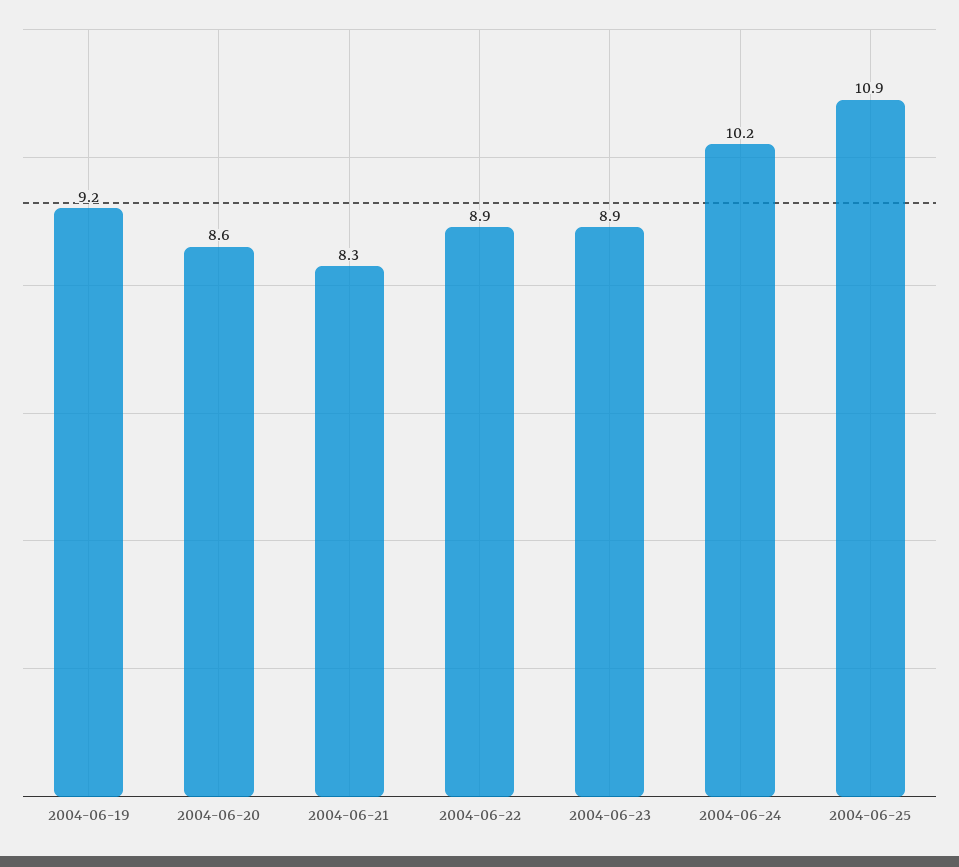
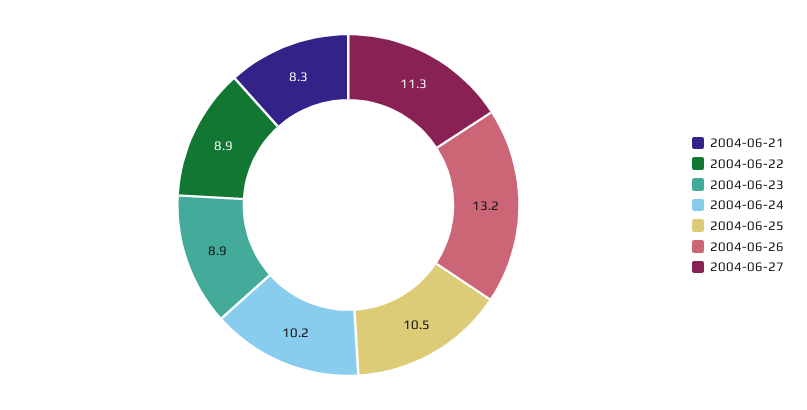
2004-06-19: 9.2 -> none
2004-06-20: 8.6 -> none
2004-06-25: 10.9 -> 10.5
2004-06-26: none -> 13.2
2004-06-27: none -> 11.3

